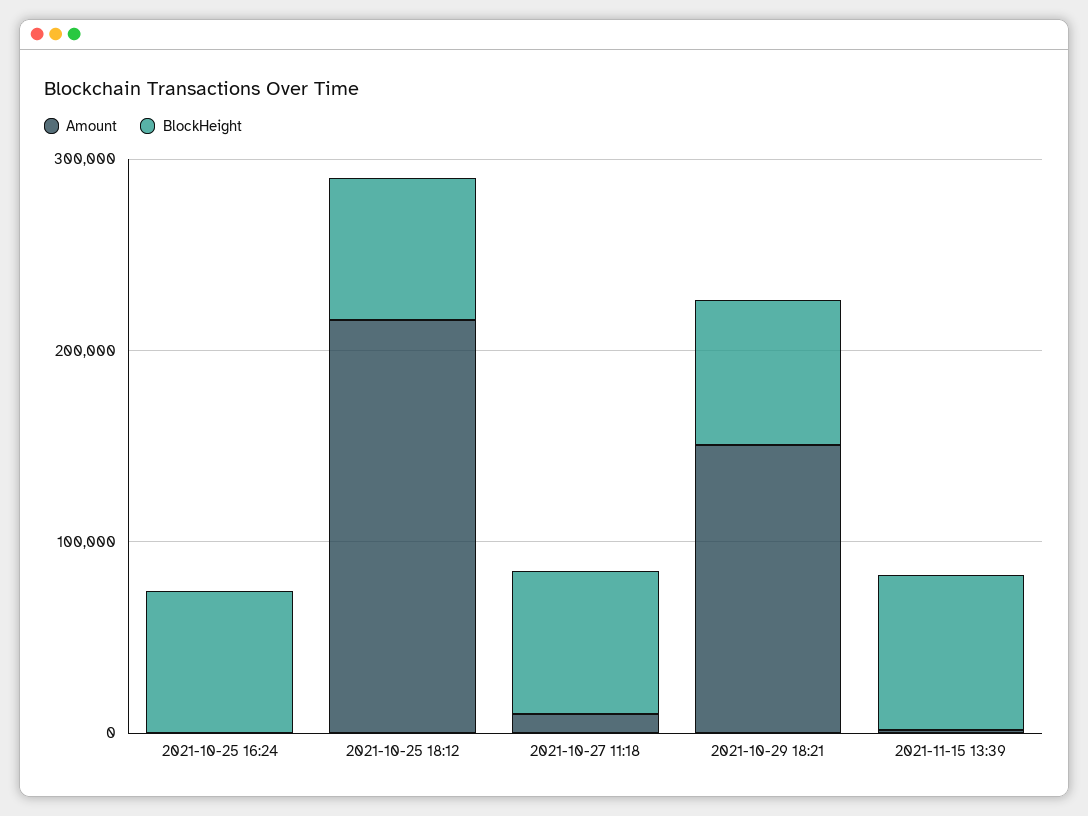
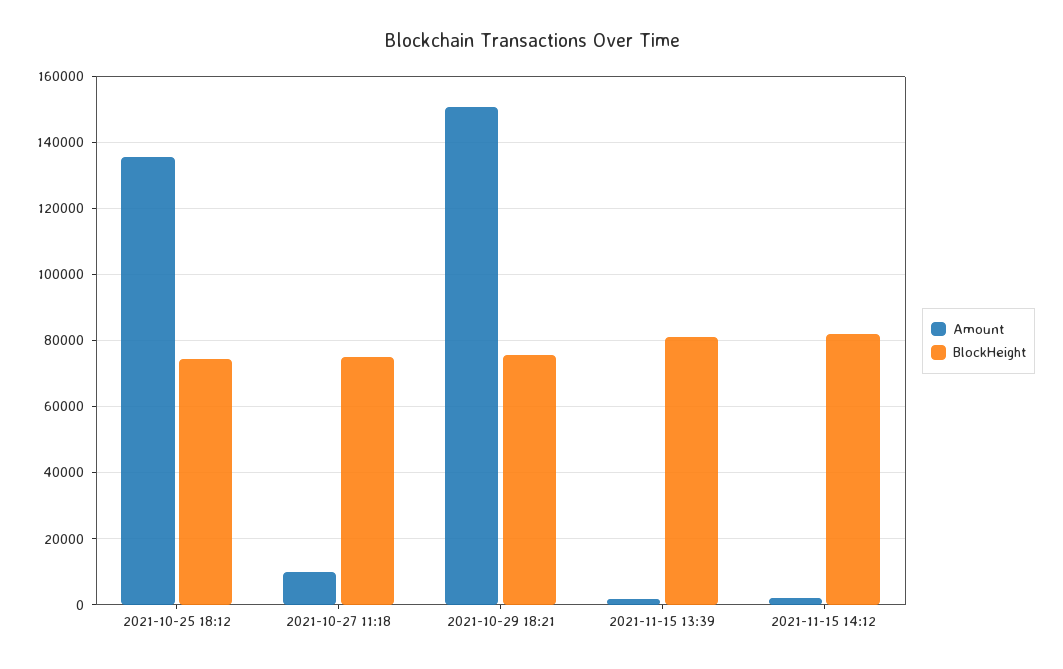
Amount, 2021-10-25 16:24: 0 -> none
BlockHeight, 2021-10-25 16:24: 80000 -> none
Amount, 2021-10-25 18:12: 220000 -> 136000
Amount, 2021-11-15 14:12: none -> 2000
BlockHeight, 2021-11-15 14:12: none -> 82000

